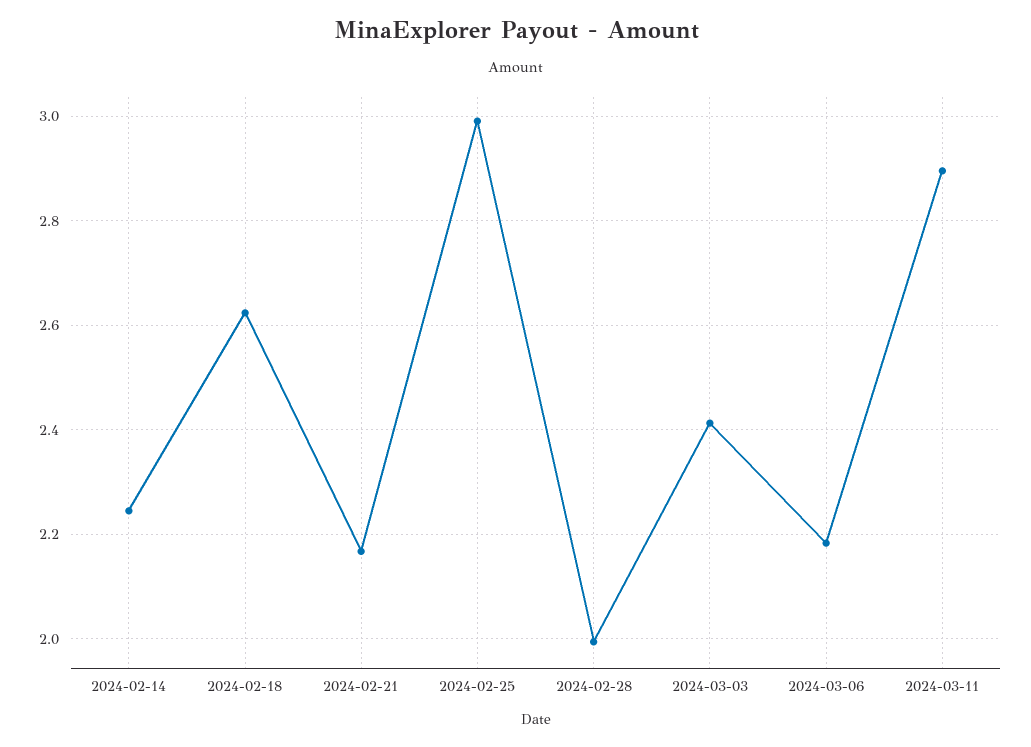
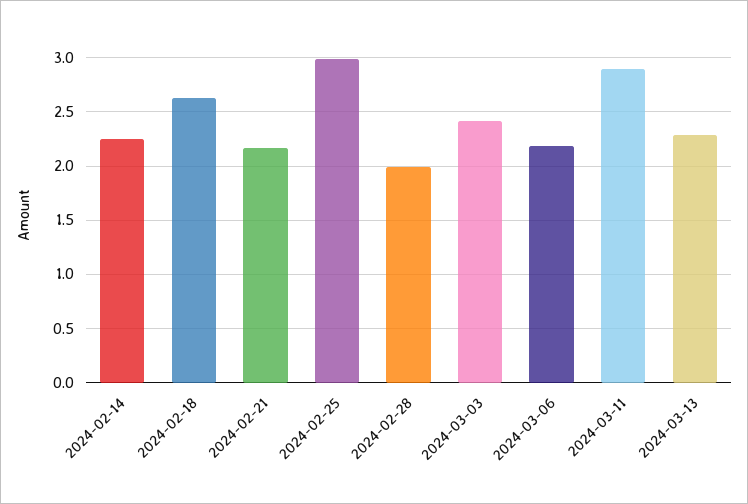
2024-03-13: none -> 2.3

